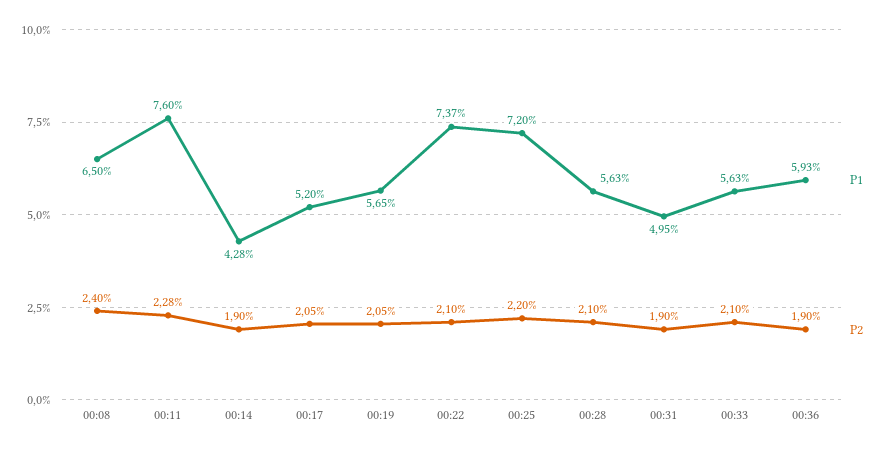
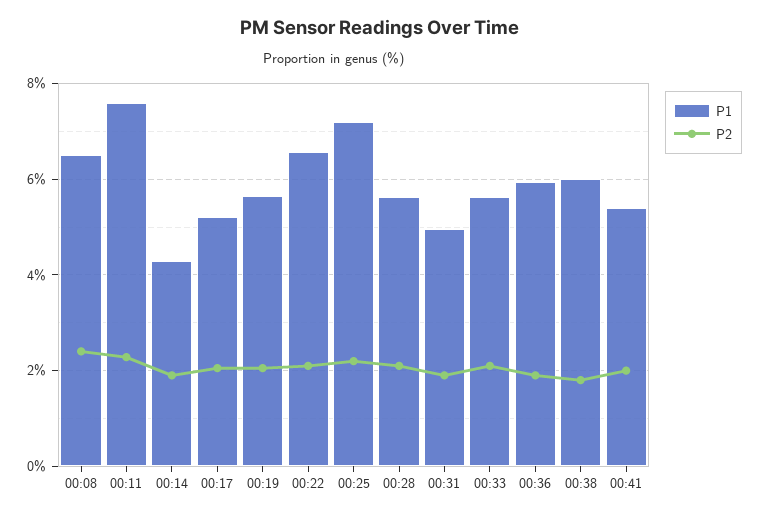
P1, 00:22: 7.37 -> 6.6
P1, 00:38: none -> 6
P2, 00:38: none -> 1.8
P1, 00:41: none -> 5.4
P2, 00:41: none -> 2

